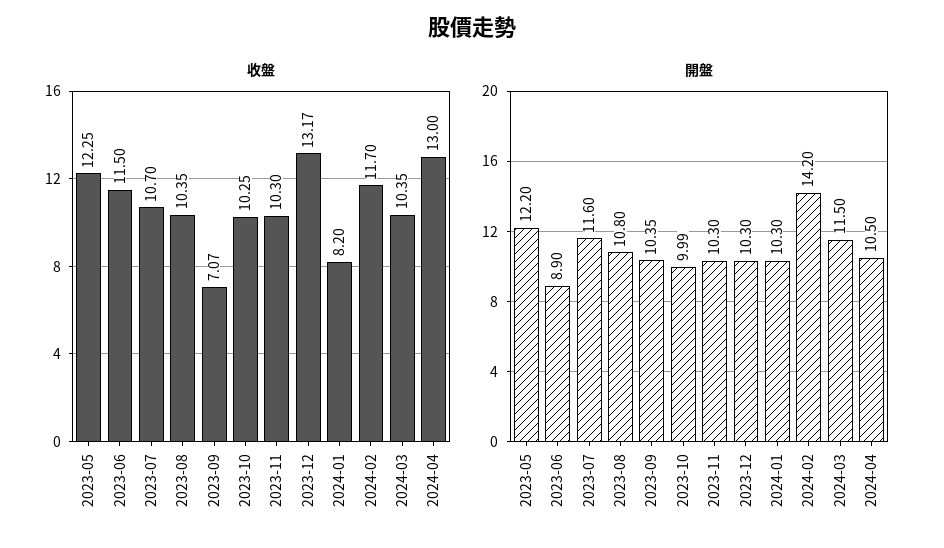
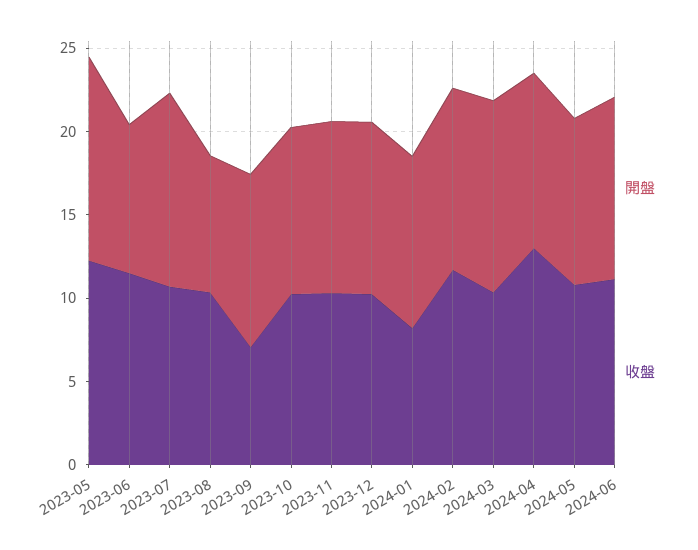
收盤, 2023-12: 13.17 -> 10
開盤, 2023-08: 10.8 -> 8
開盤, 2024-02: 14.2 -> 11
開盤, 2024-05: none -> 10
收盤, 2024-05: none -> 11
開盤, 2024-06: none -> 11
收盤, 2024-06: none -> 11

